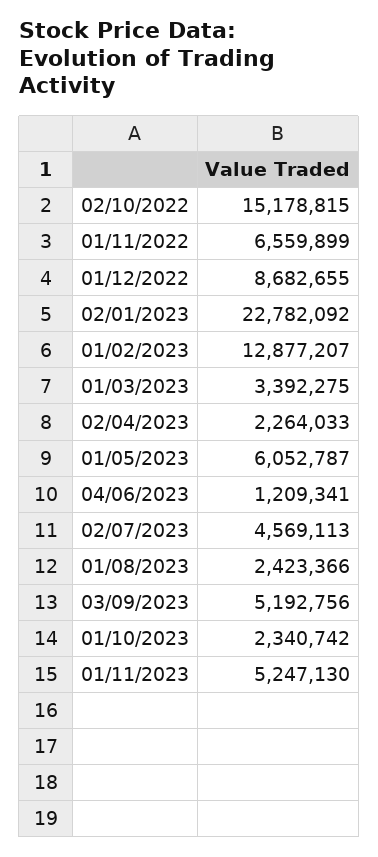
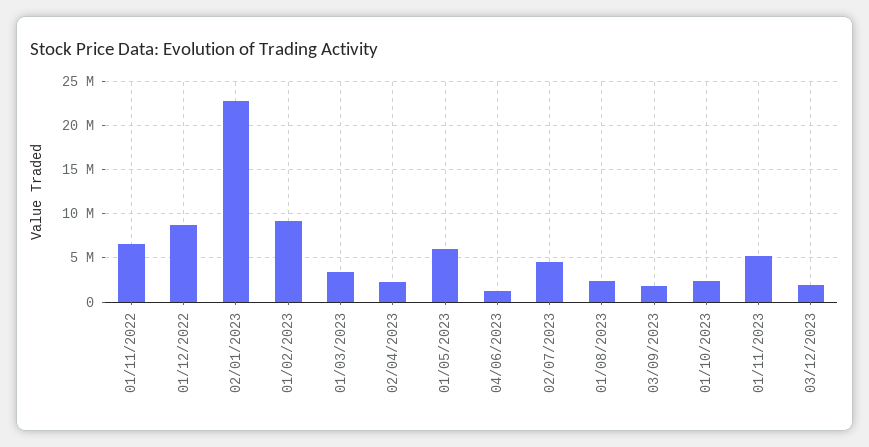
02/10/2022: 15178815 -> none
01/02/2023: 12877207 -> 9000000
03/09/2023: 5192756 -> 2000000
03/12/2023: none -> 2000000

